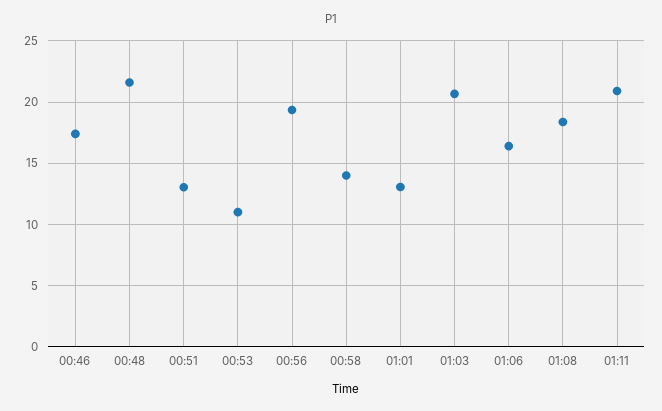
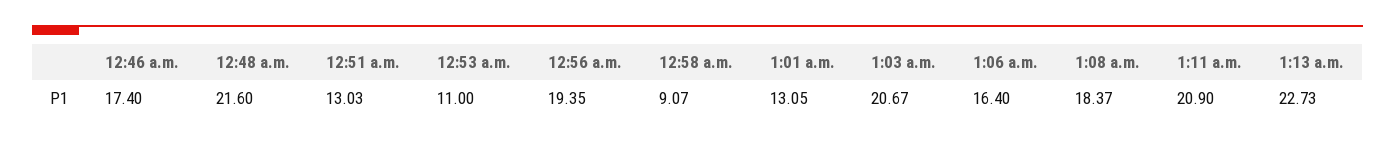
00:58: 14 -> 9.07
1:13 a.m.: none -> 22.73

